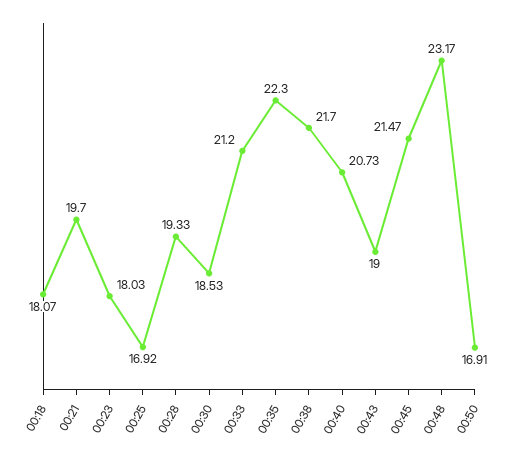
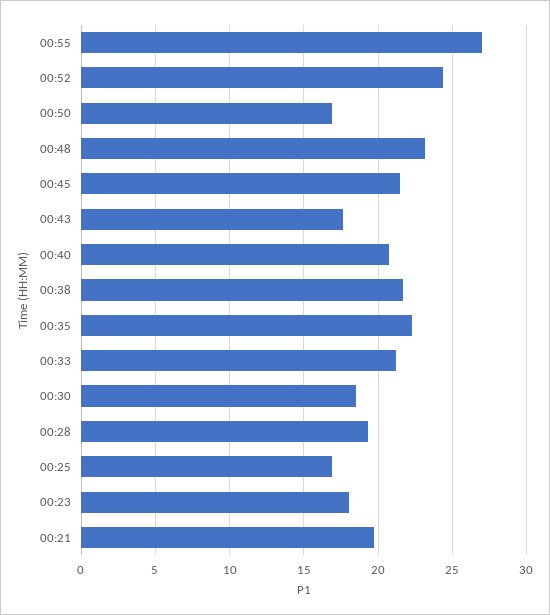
00:18: 18.07 -> none
00:43: 19 -> 17.5
00:55: none -> 27
00:52: none -> 24.5

